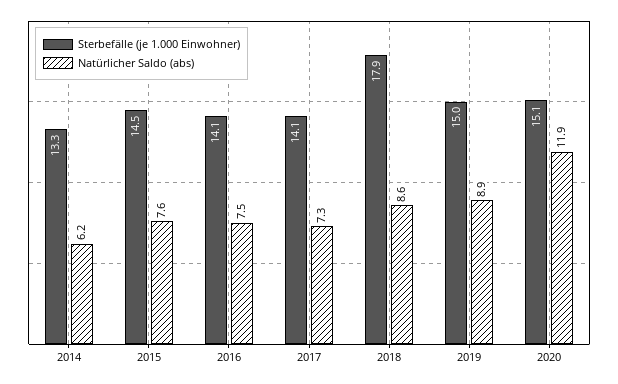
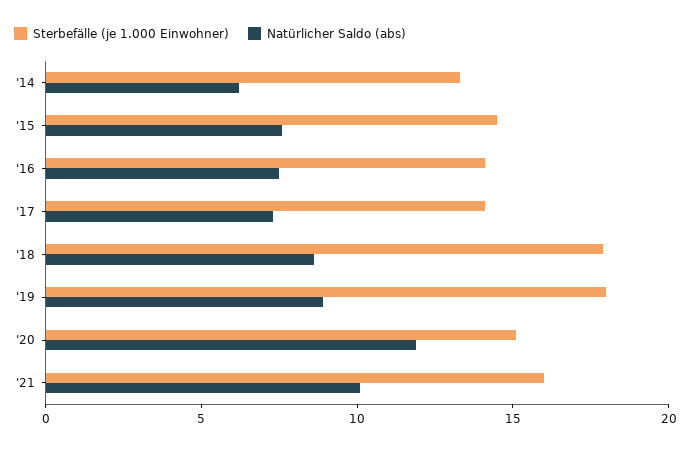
Sterbefälle (je 1.000 Einwohner), 2019: 15 -> 18
Sterbefälle (je 1.000 Einwohner), '21: none -> 16
Natürlicher Saldo (abs), '21: none -> 10

